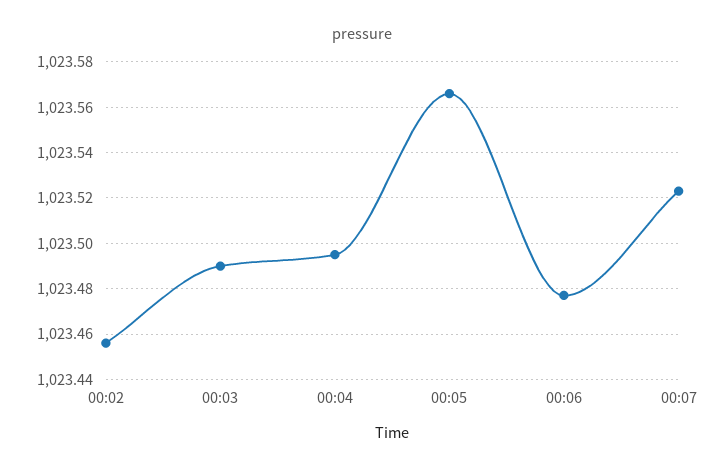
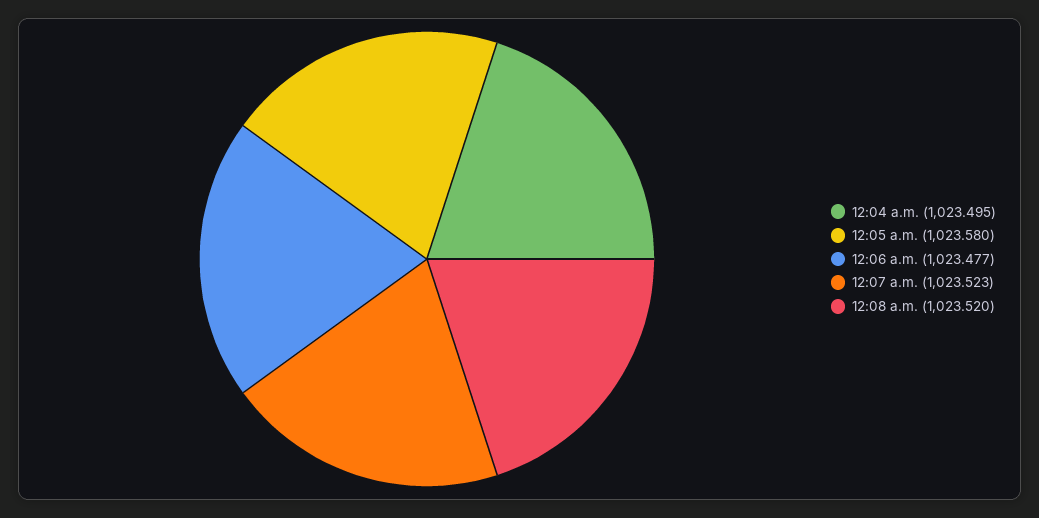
00:02: 1023.455 -> none
00:03: 1023.49 -> none
00:05: 1023.565 -> 1023.58
12:08 a.m.: none -> 1023.52

